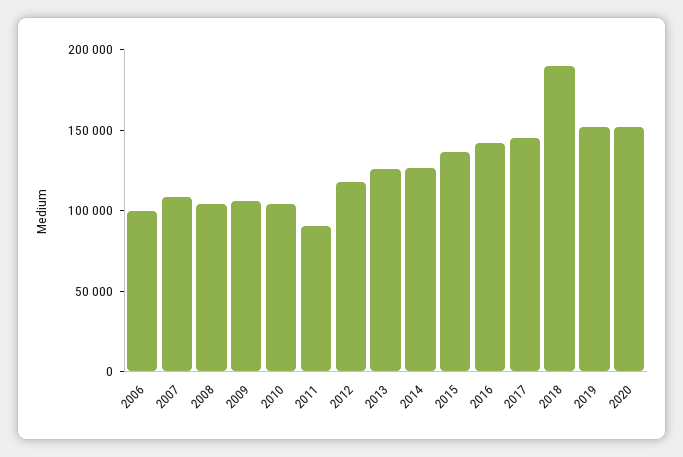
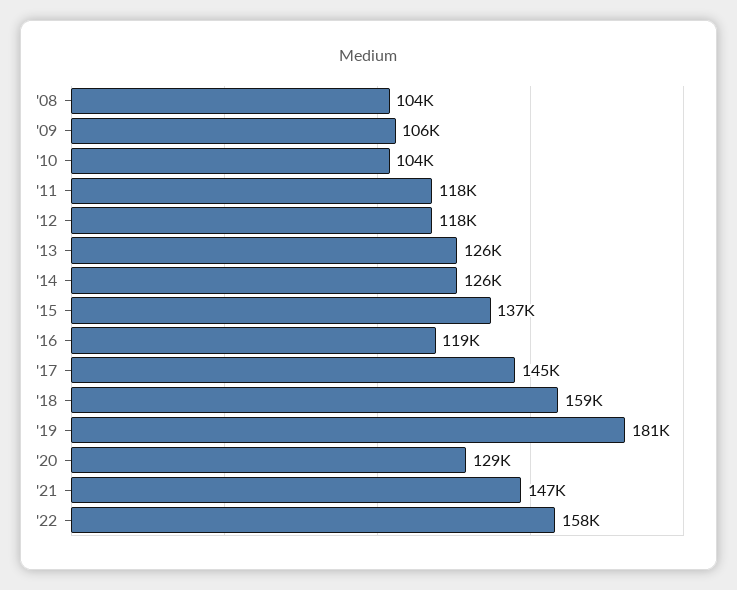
2006: 100000 -> none
2007: 110000 -> none
2011: 90000 -> 118000
2016: 140000 -> 119000
2018: 190000 -> 159000
2019: 150000 -> 181000
2020: 150000 -> 129000
'21: none -> 147000
'22: none -> 158000

